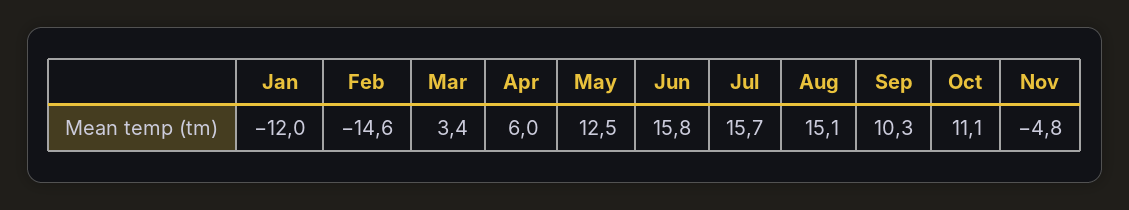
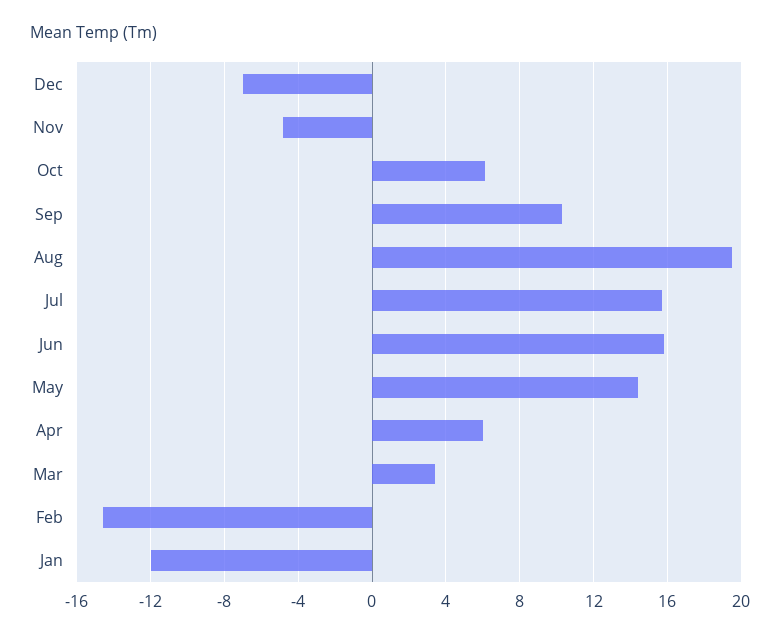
May: 12.5 -> 14.5
Aug: 15.1 -> 19.5
Oct: 11.1 -> 6
Dec: none -> -7

